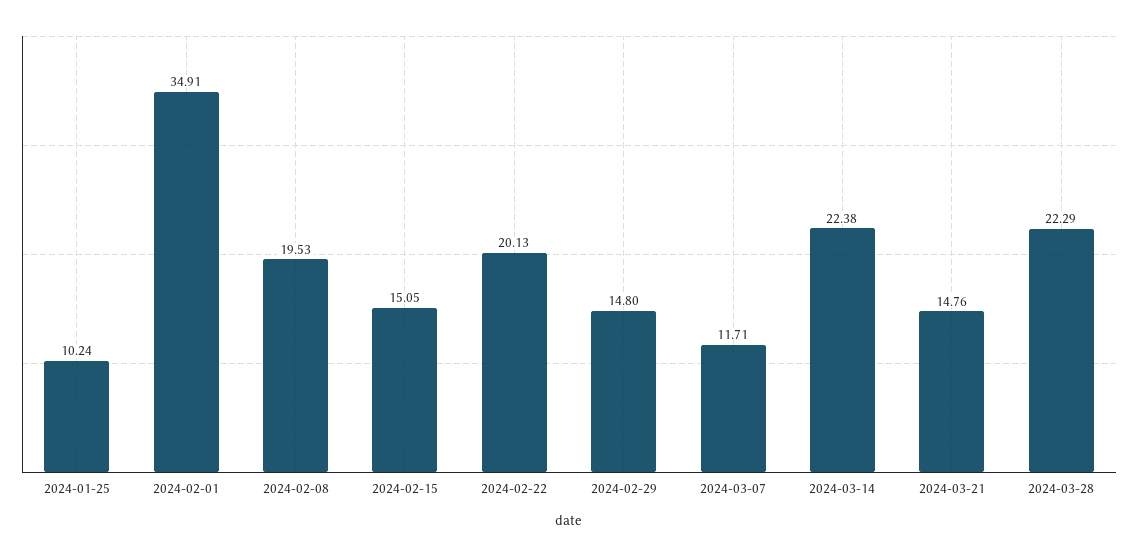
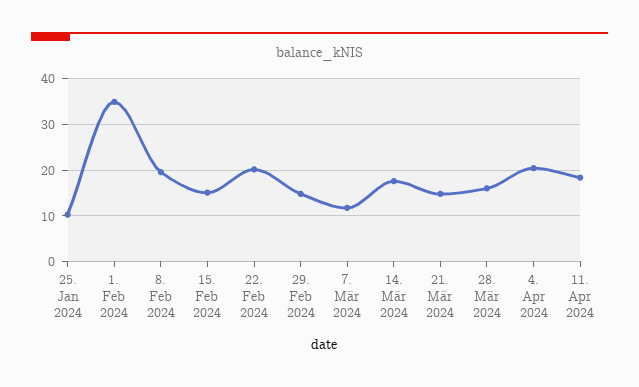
2024-03-14: 22.38 -> 18
2024-03-28: 22.29 -> 16
4. Apr 2024: none -> 20
11. Apr 2024: none -> 18

